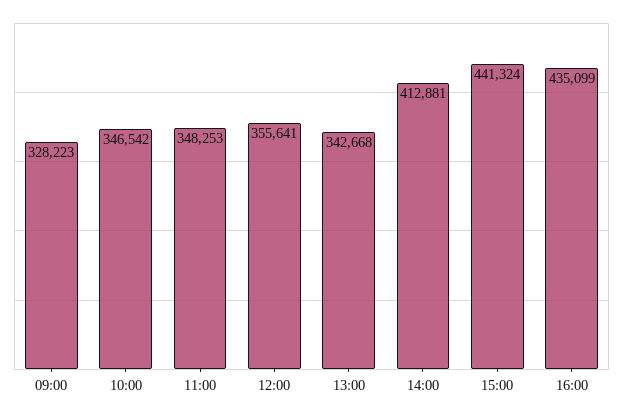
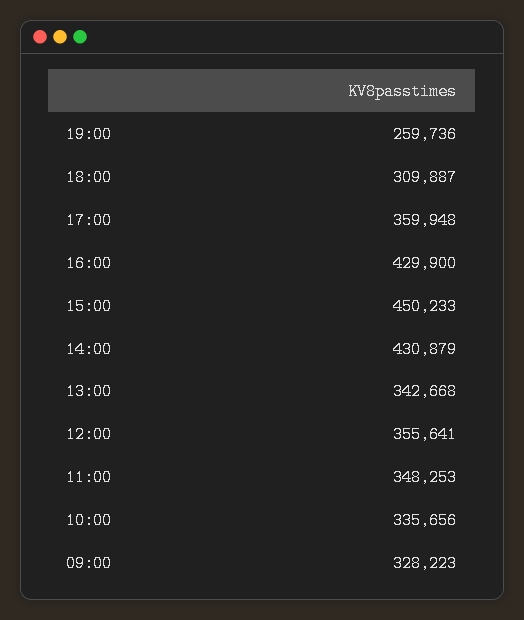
10:00: 346542 -> 335656
14:00: 412881 -> 430879
15:00: 441324 -> 450233
16:00: 435099 -> 429900
19:00: none -> 259736
18:00: none -> 309887
17:00: none -> 359948

